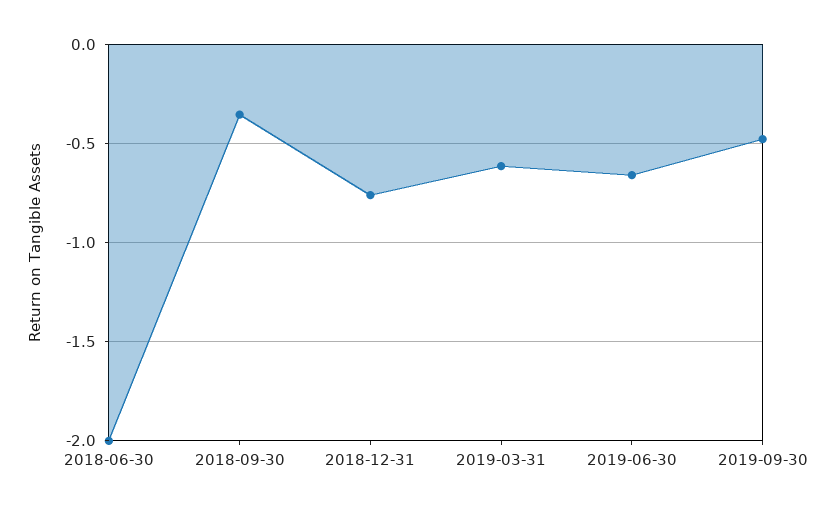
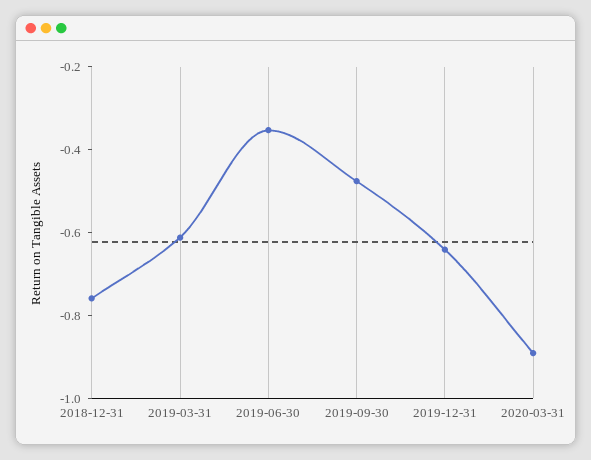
2018-06-30: -2 -> none
2018-09-30: -0.35 -> none
2019-06-30: -0.65 -> -0.35
2019-12-31: none -> -0.65
2020-03-31: none -> -0.9

